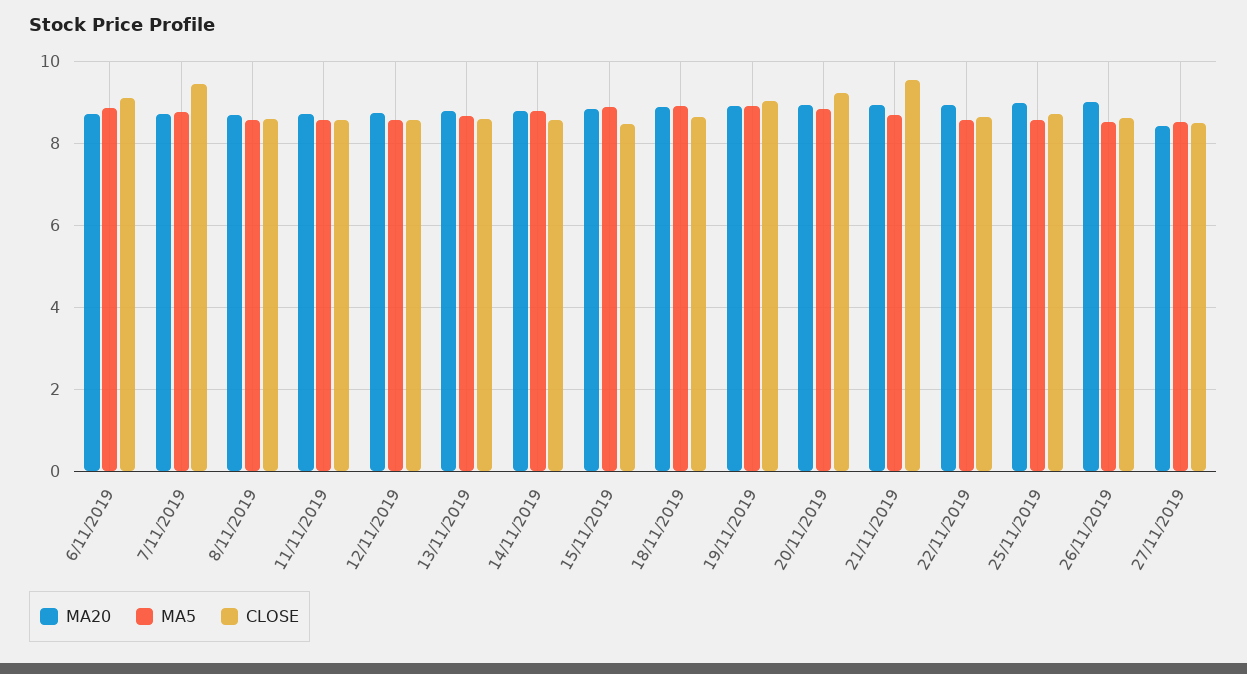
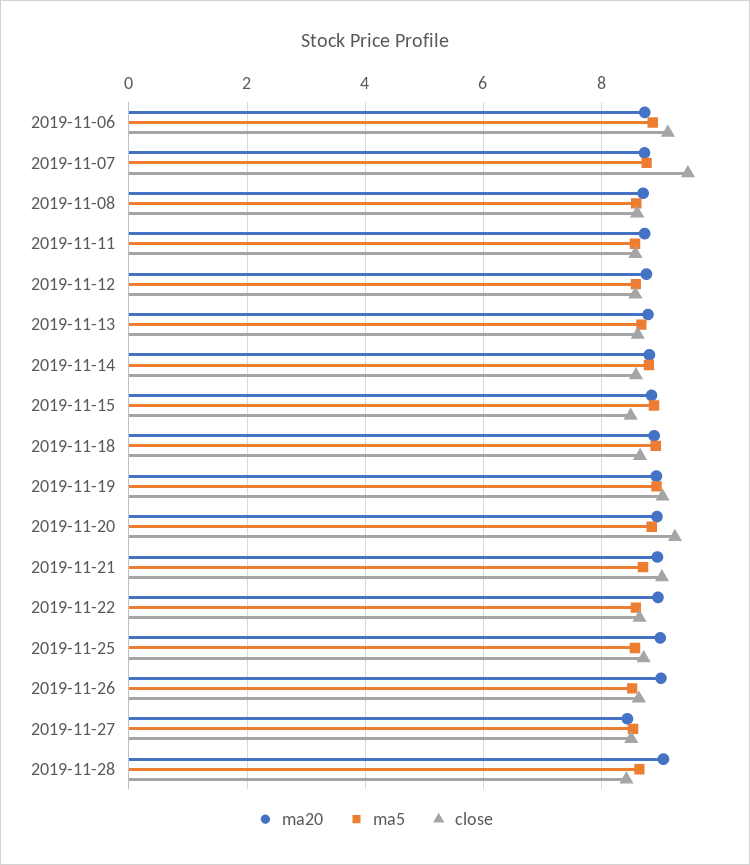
CLOSE, 21/11/2019: 9.6 -> 9
MA20, 2019-11-28: none -> 9
MA5, 2019-11-28: none -> 8.6
CLOSE, 2019-11-28: none -> 8.4

